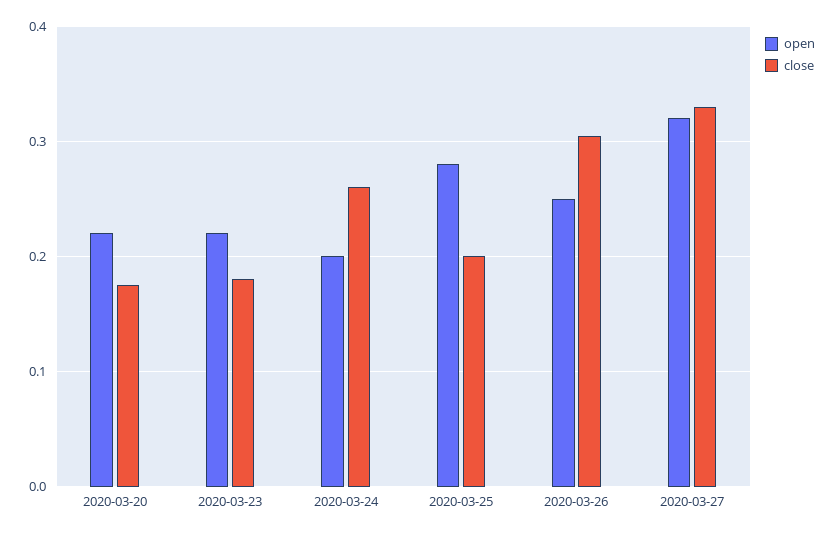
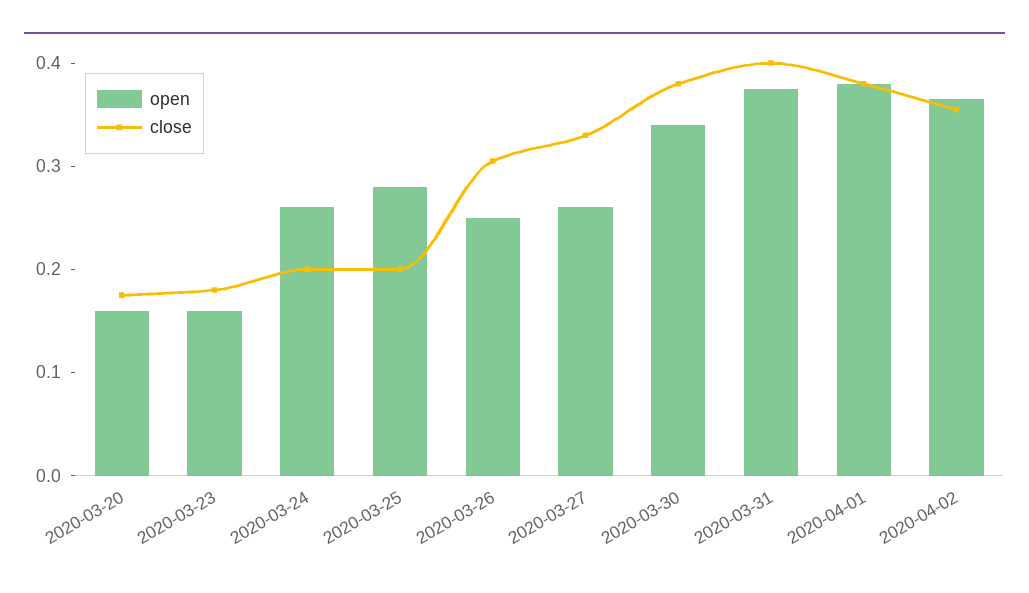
open, 2020-03-20: 0.22 -> 0.16
open, 2020-03-23: 0.22 -> 0.16
open, 2020-03-24: 0.2 -> 0.26
close, 2020-03-24: 0.26 -> 0.2
open, 2020-03-27: 0.32 -> 0.26
open, 2020-03-30: none -> 0.34
close, 2020-03-30: none -> 0.38
open, 2020-03-31: none -> 0.38
close, 2020-03-31: none -> 0.4
open, 2020-04-01: none -> 0.38
close, 2020-04-01: none -> 0.38
open, 2020-04-02: none -> 0.36
close, 2020-04-02: none -> 0.36

